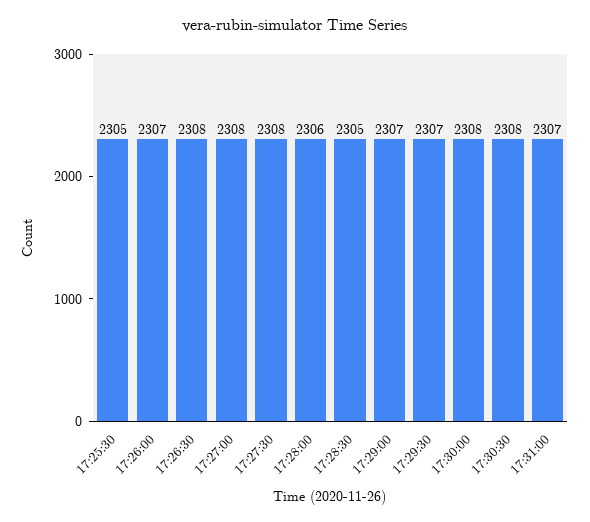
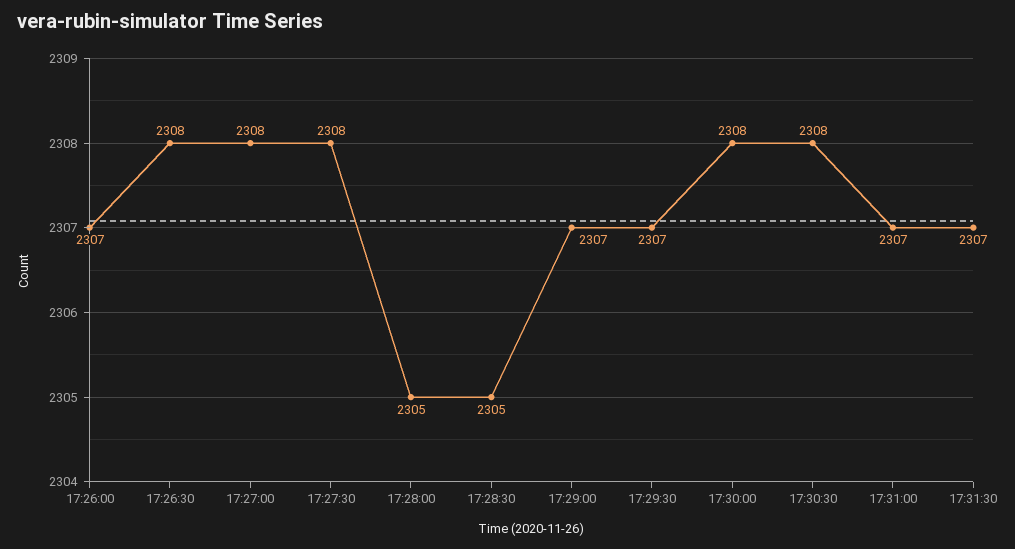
17:25:30: 2305 -> none
17:28:00: 2306 -> 2305
17:31:30: none -> 2307

